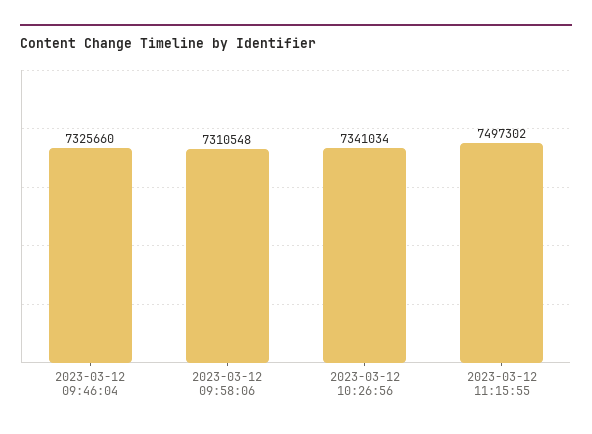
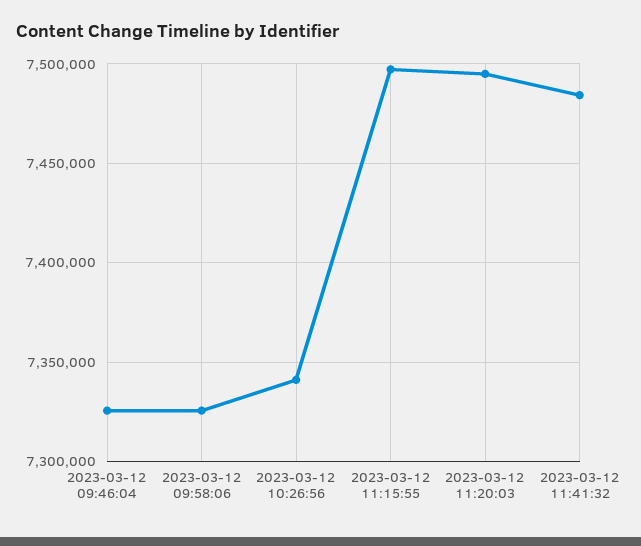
2023-03-12 09:58:06: 7310548 -> 7325000
2023-03-12 11:20:03: none -> 7495000
2023-03-12 11:41:32: none -> 7485000

